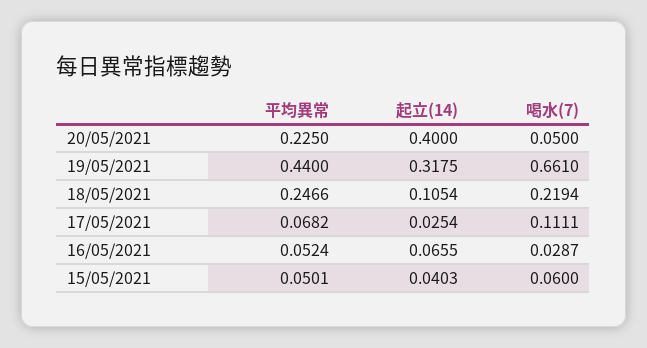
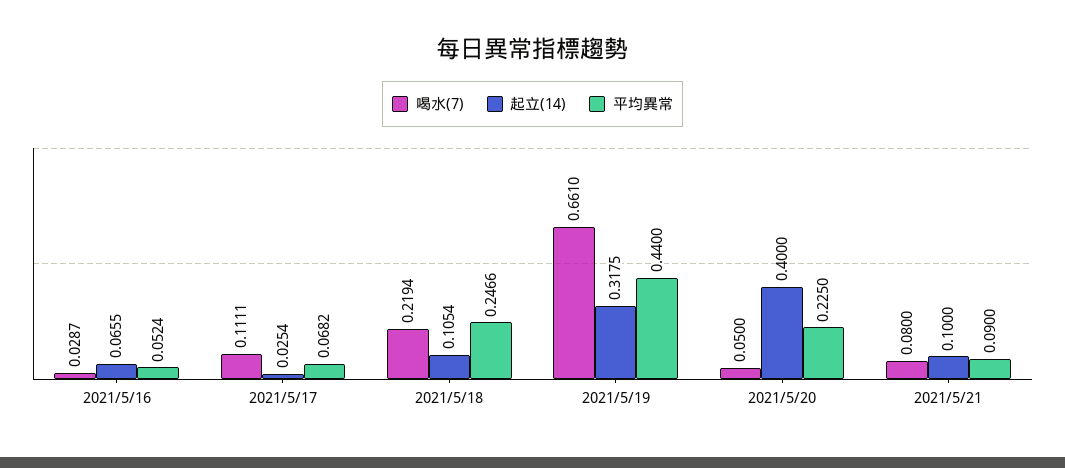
平均異常, 15/05/2021: 0.0501 -> none
起立(14), 15/05/2021: 0.0403 -> none
喝水(7), 15/05/2021: 0.06 -> none
喝水(7), 2021/5/21: none -> 0.08
起立(14), 2021/5/21: none -> 0.1
平均異常, 2021/5/21: none -> 0.09

